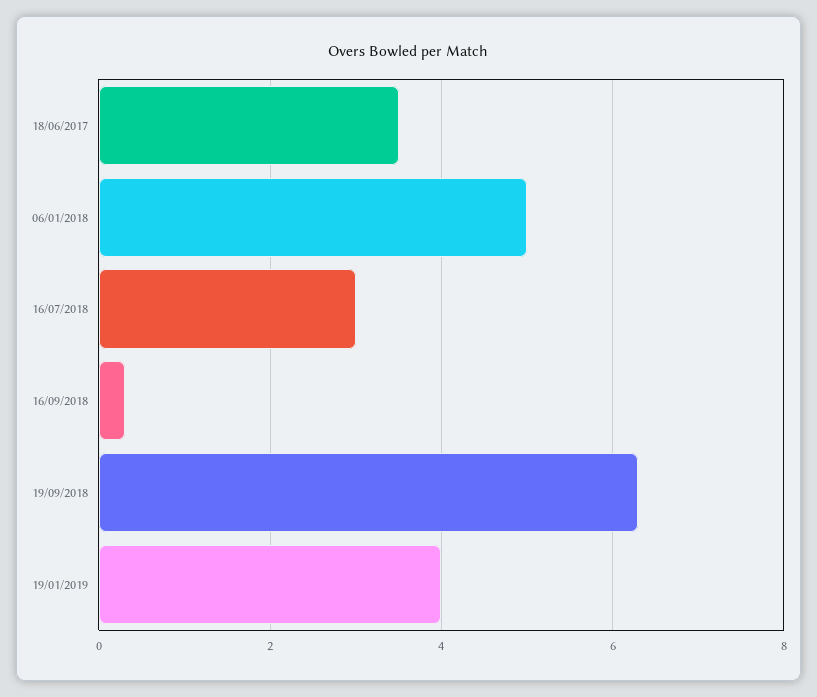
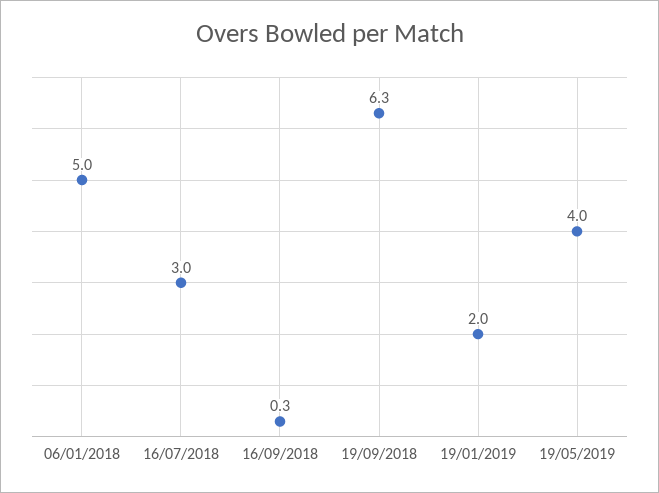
18/06/2017: 3.5 -> none
19/01/2019: 4 -> 2
19/05/2019: none -> 4

